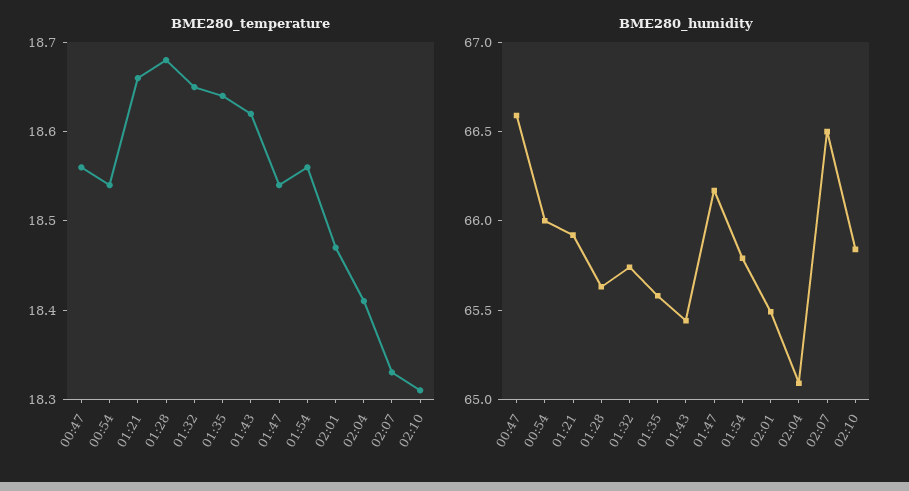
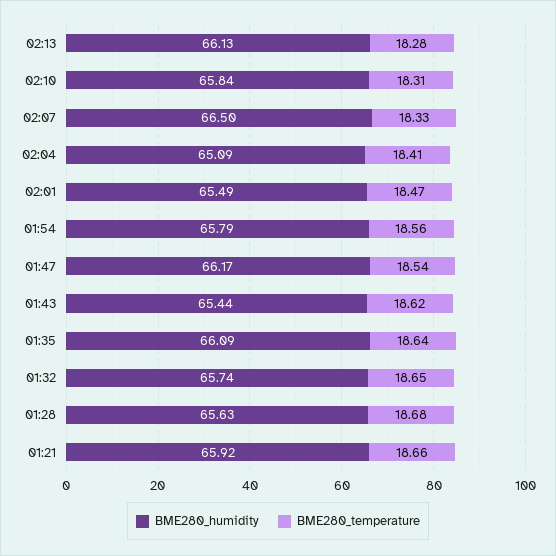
BME280_temperature, 00:47: 18.56 -> none
BME280_temperature, 00:54: 18.54 -> none
BME280_humidity, 00:47: 66.6 -> none
BME280_humidity, 00:54: 66 -> none
BME280_humidity, 01:35: 65.6 -> 66.09
BME280_humidity, 02:13: none -> 66.13
BME280_temperature, 02:13: none -> 18.28

